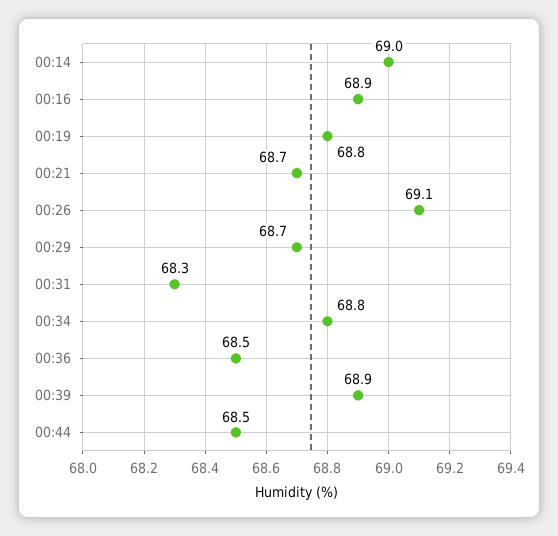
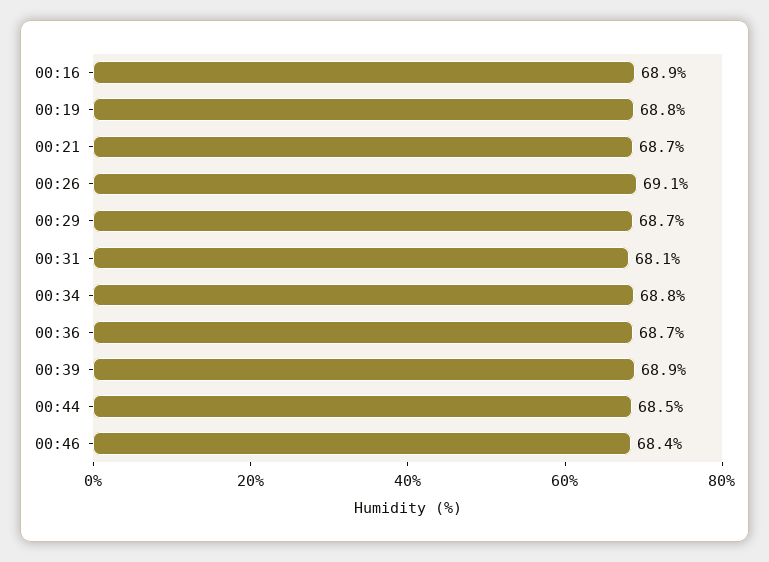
00:14: 69 -> none
00:31: 68.3 -> 68.1
00:36: 68.5 -> 68.7
00:46: none -> 68.4

